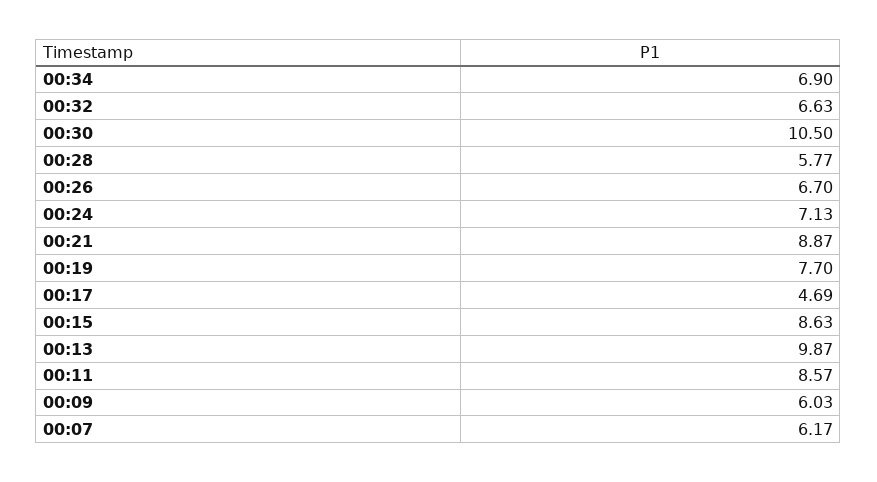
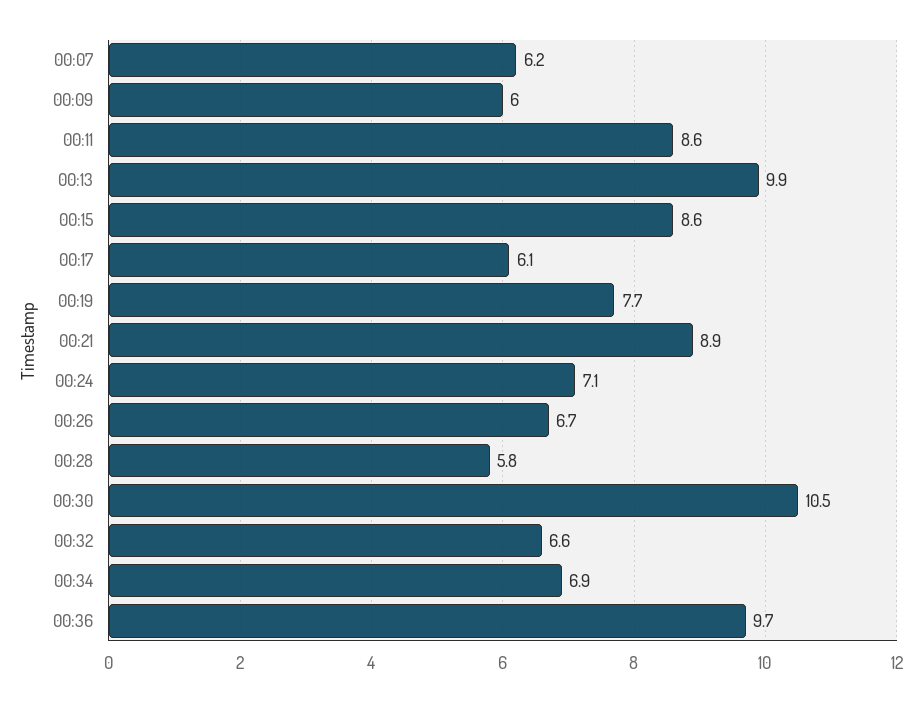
00:17: 4.69 -> 6.1
00:36: none -> 9.7

